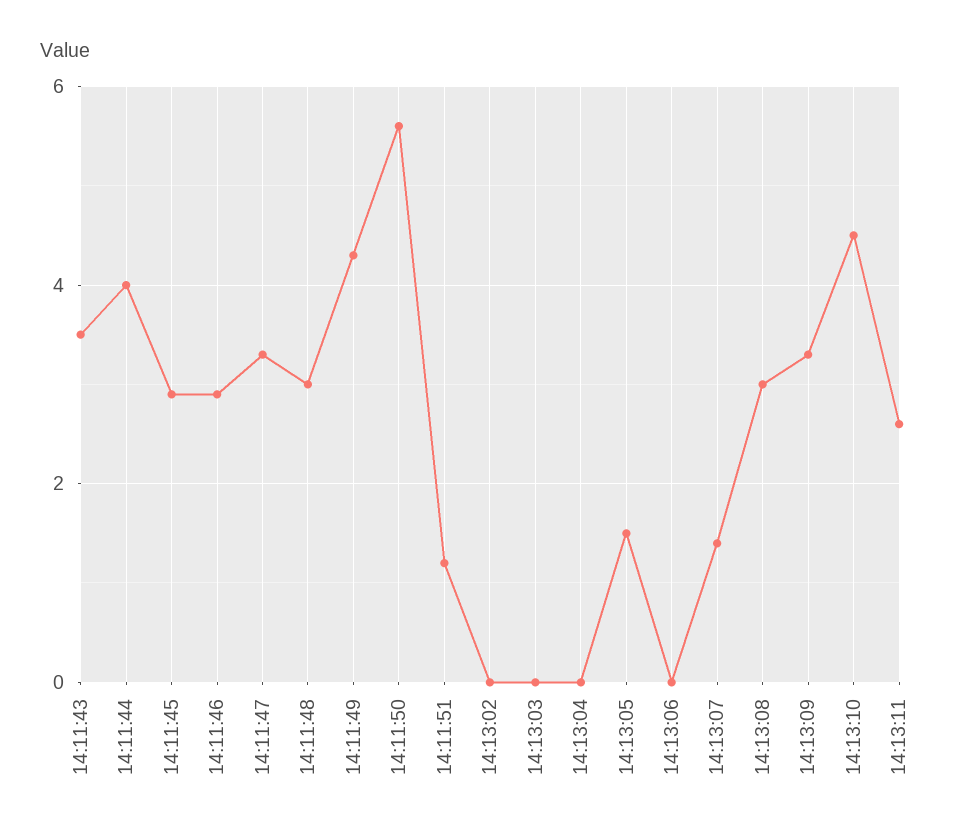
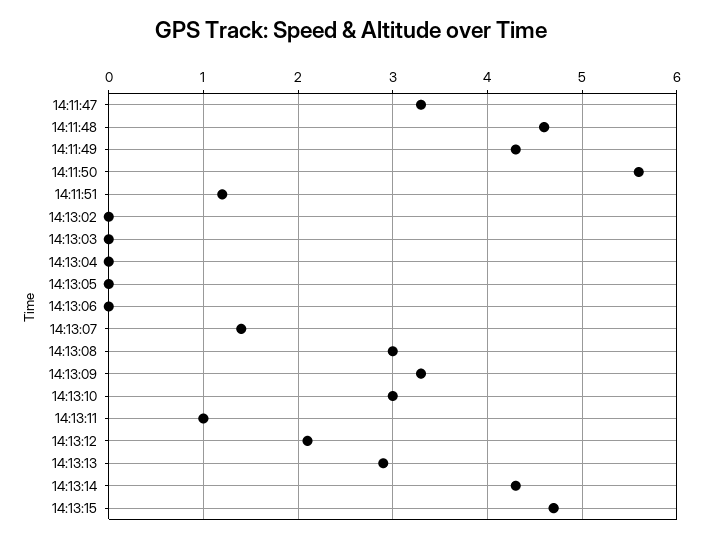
14:11:43: 3.5 -> none
14:11:44: 4 -> none
14:11:45: 3 -> none
14:11:46: 3 -> none
14:11:48: 3 -> 4.6
14:13:05: 1.5 -> 0
14:13:10: 4.5 -> 3
14:13:11: 2.5 -> 1
14:13:12: none -> 2.1
14:13:13: none -> 2.9
14:13:14: none -> 4.3
14:13:15: none -> 4.7

